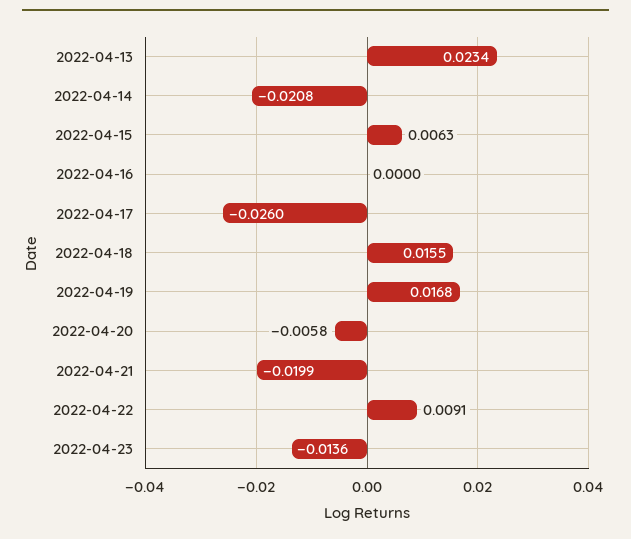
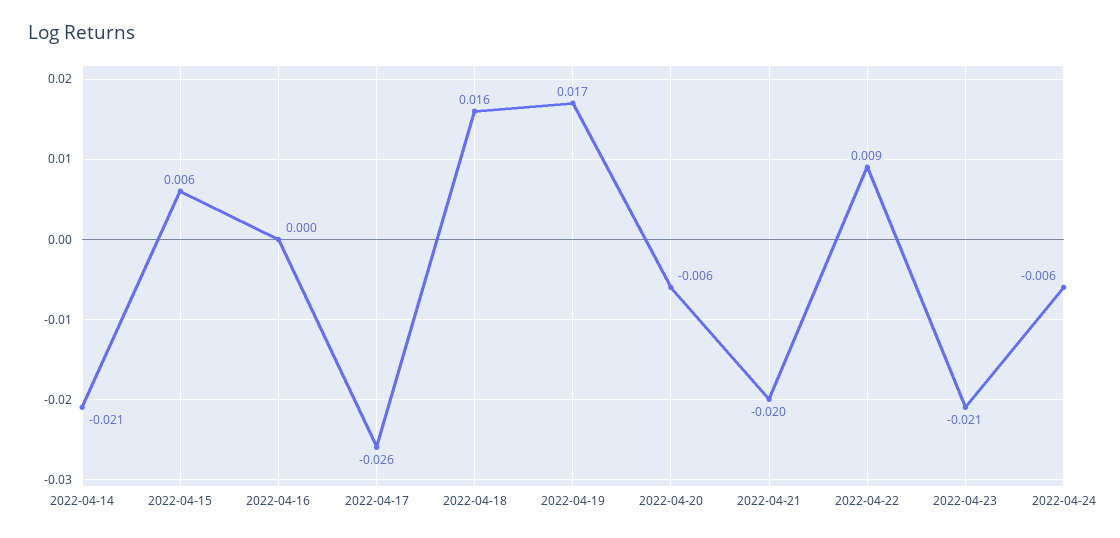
2022-04-13: 0.0234 -> none
2022-04-23: -0.0136 -> -0.021
2022-04-24: none -> -0.006

